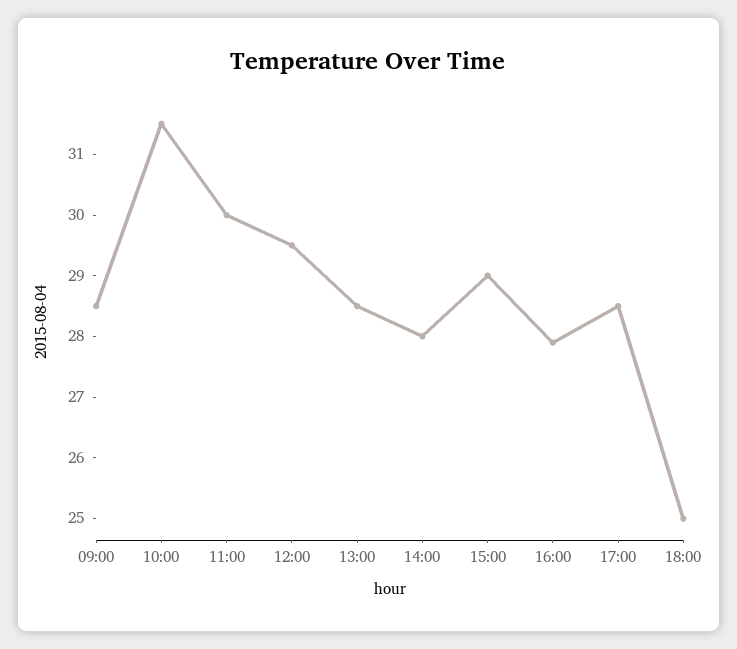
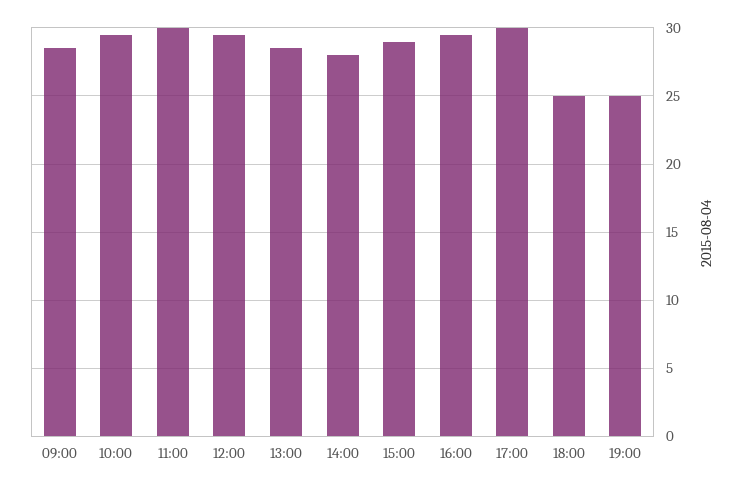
10:00: 31.5 -> 29.5
16:00: 28 -> 29.5
17:00: 28.5 -> 30
19:00: none -> 25

